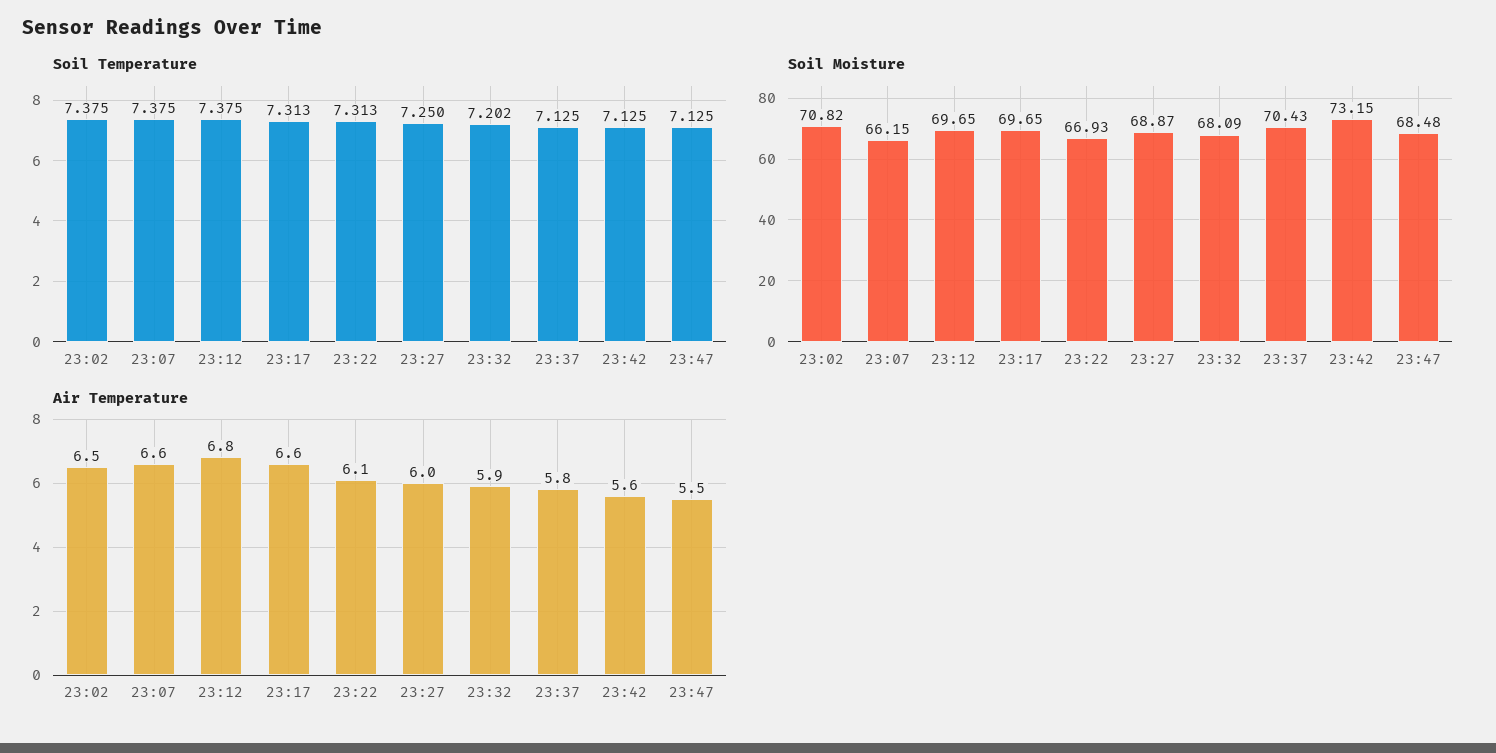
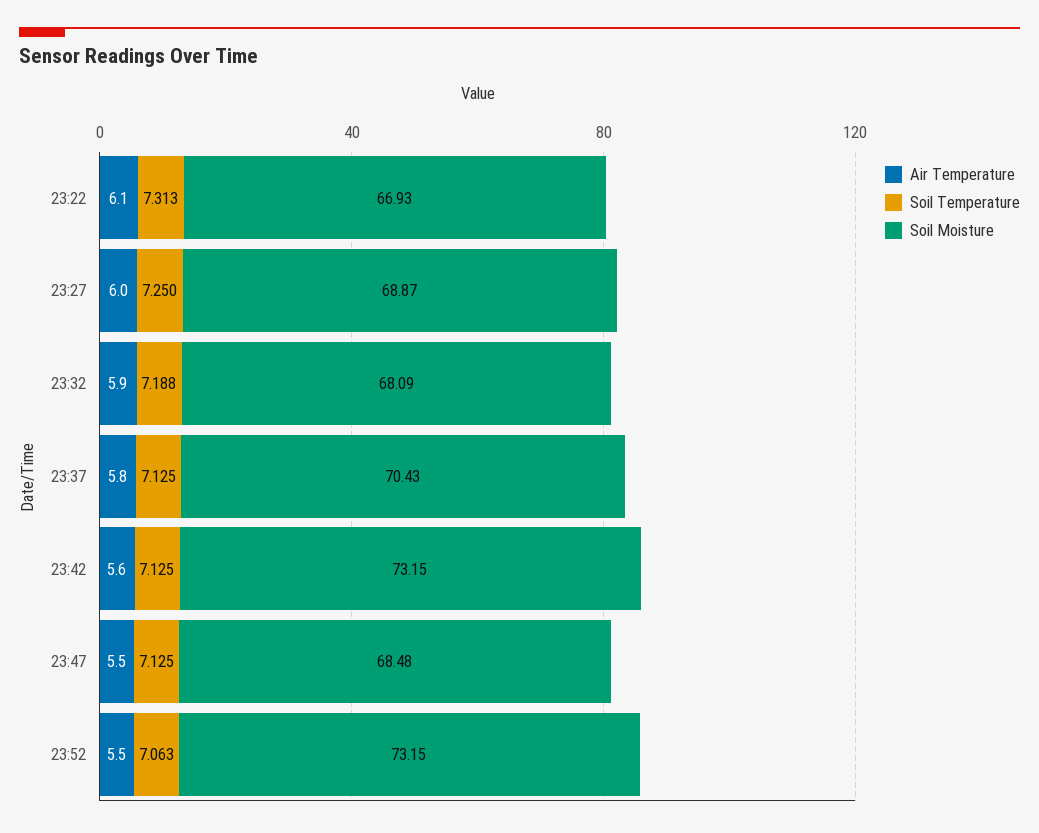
Soil Temperature, 23:02: 7.375 -> none
Soil Temperature, 23:07: 7.375 -> none
Soil Temperature, 23:12: 7.375 -> none
Soil Temperature, 23:17: 7.313 -> none
Soil Temperature, 23:32: 7.202 -> 7.188
Soil Moisture, 23:02: 70.82 -> none
Soil Moisture, 23:07: 66.15 -> none
Soil Moisture, 23:12: 69.65 -> none
Soil Moisture, 23:17: 69.65 -> none
Air Temperature, 23:02: 6.5 -> none
Air Temperature, 23:07: 6.6 -> none
Air Temperature, 23:12: 6.8 -> none
Air Temperature, 23:17: 6.6 -> none
Air Temperature, 23:52: none -> 5.5
Soil Temperature, 23:52: none -> 7.063
Soil Moisture, 23:52: none -> 73.15

